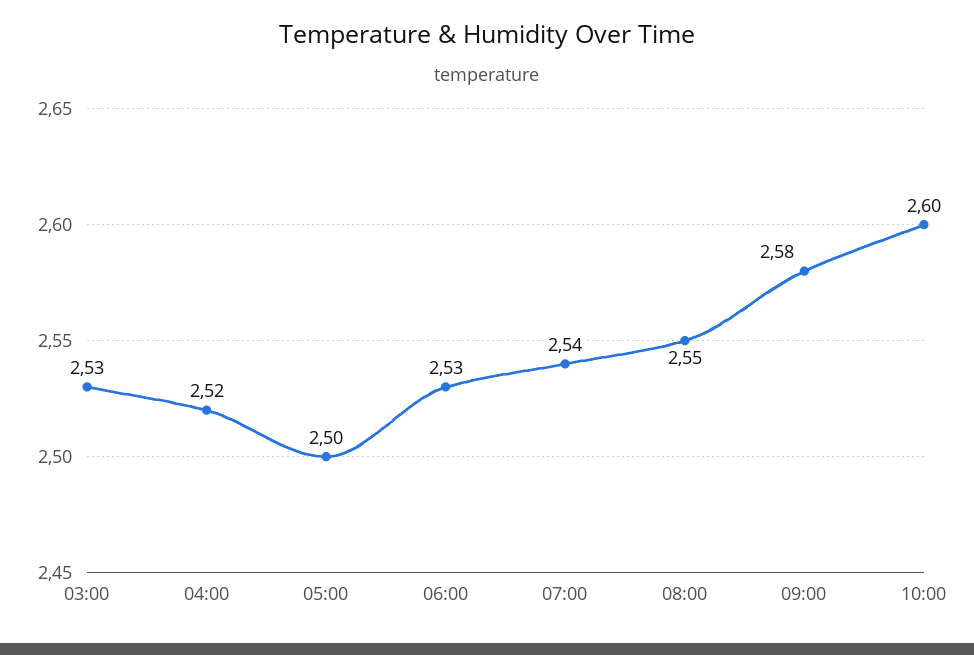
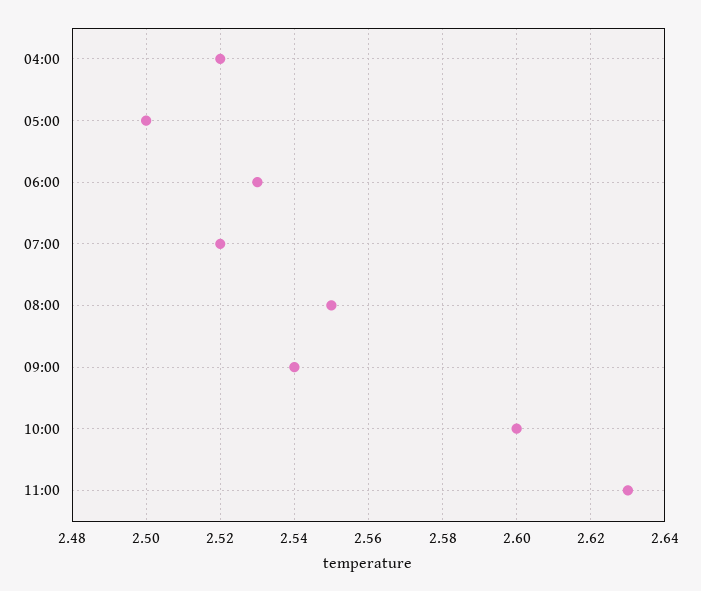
03:00: 2.53 -> none
07:00: 2.54 -> 2.52
09:00: 2.58 -> 2.54
11:00: none -> 2.63

